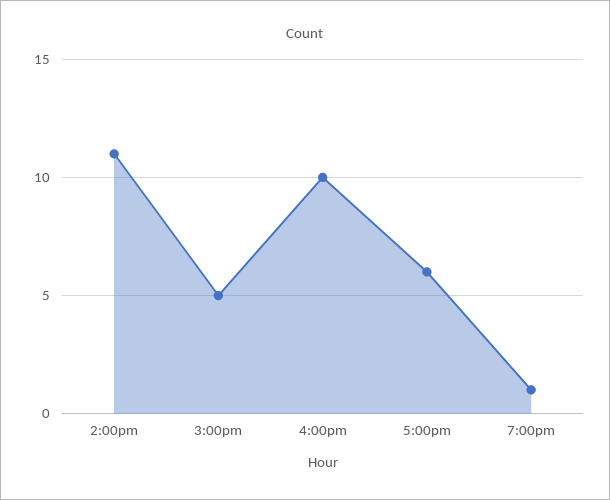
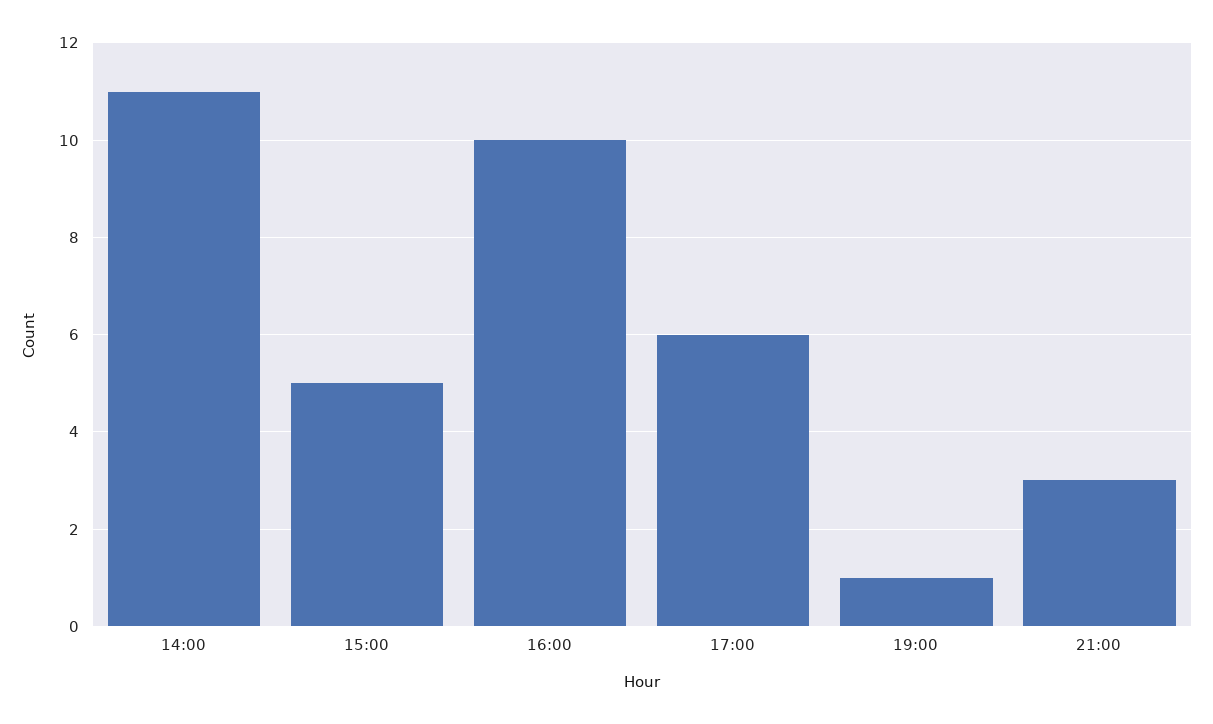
21:00: none -> 3

